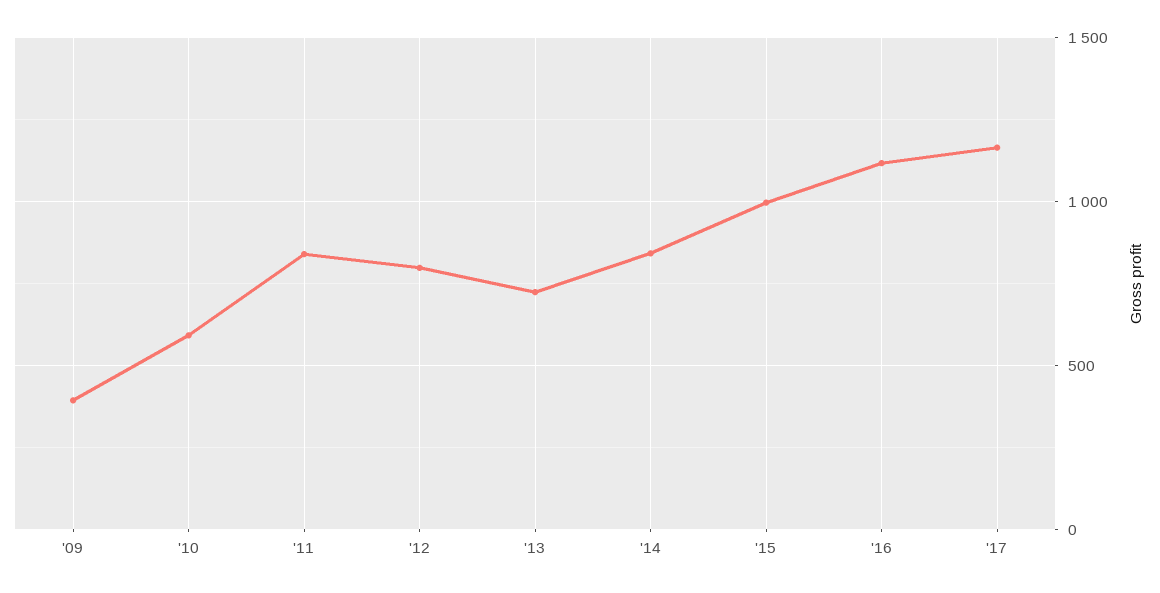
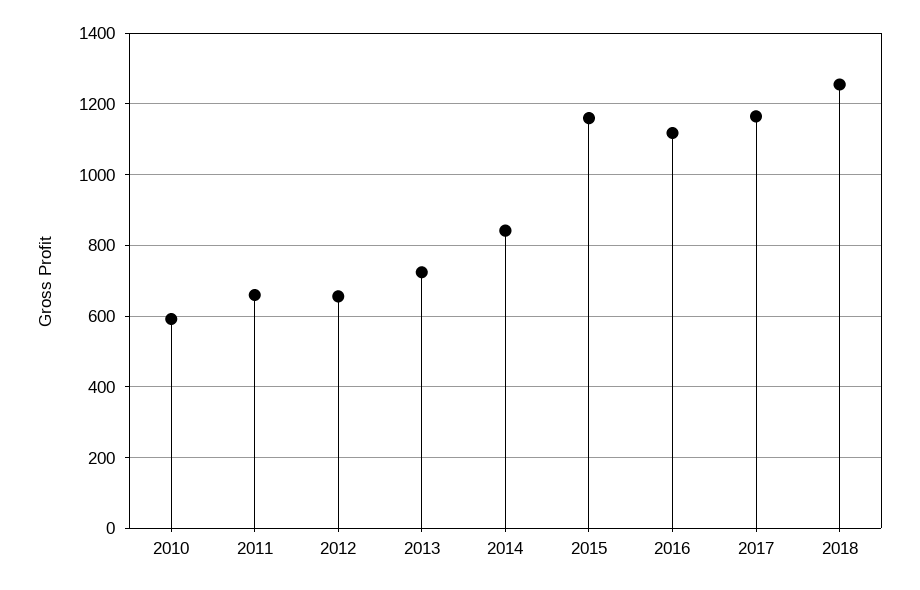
'09: 400 -> none
'11: 850 -> 660
'12: 800 -> 660
'15: 1000 -> 1160
2018: none -> 1260

